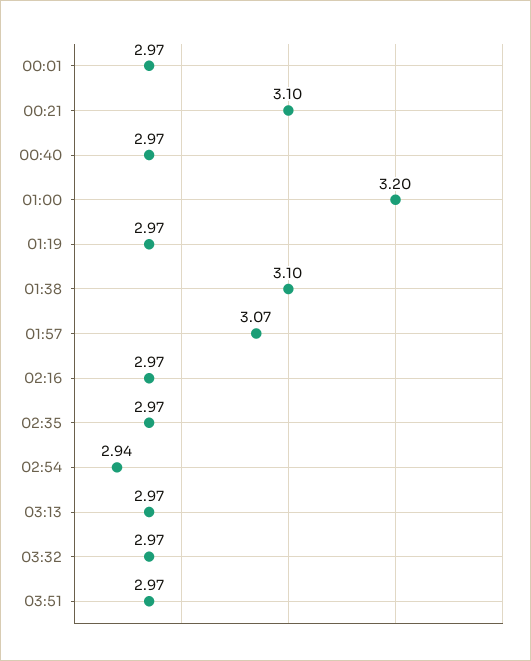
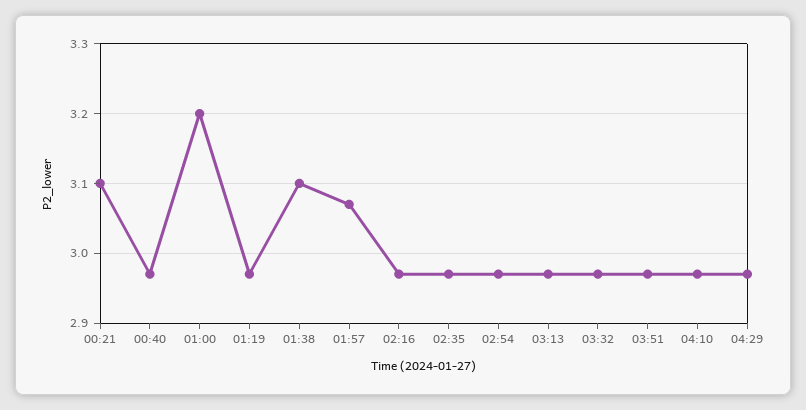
00:01: 2.97 -> none
02:54: 2.94 -> 2.97
04:10: none -> 2.97
04:29: none -> 2.97

